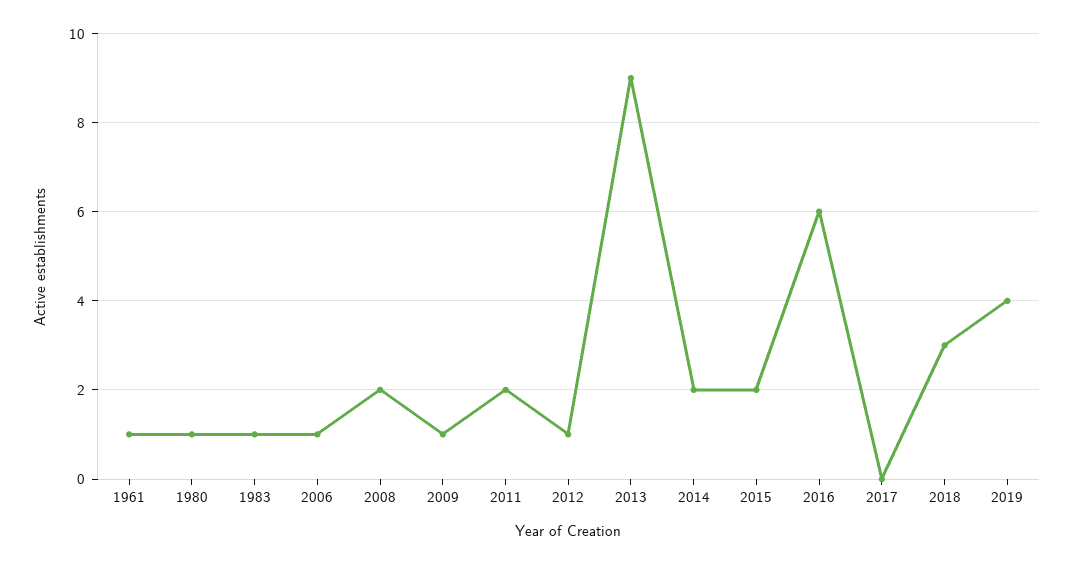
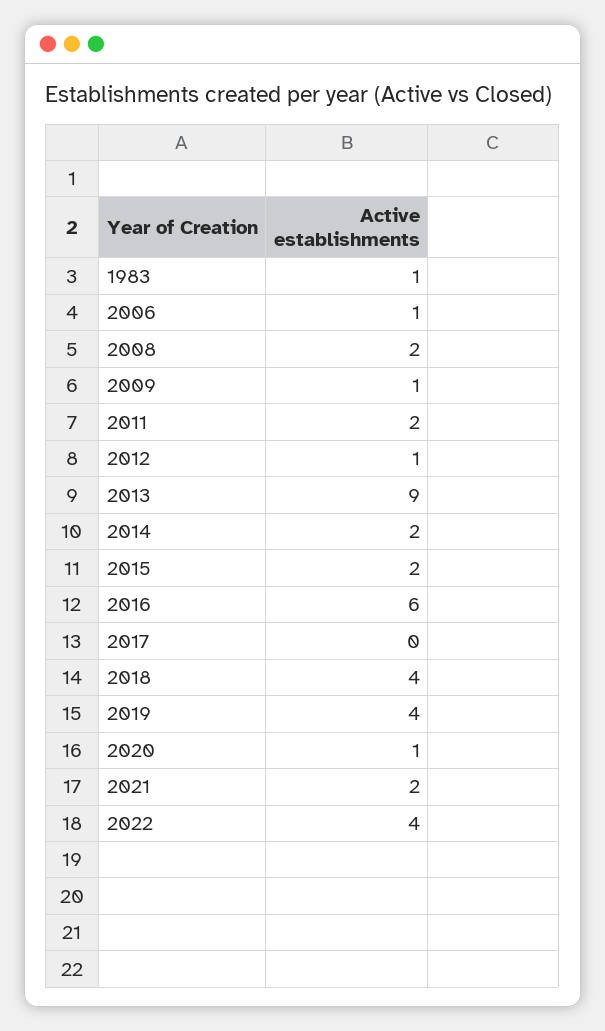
1961: 1 -> none
1980: 1 -> none
2018: 3 -> 4
2020: none -> 1
2021: none -> 2
2022: none -> 4

